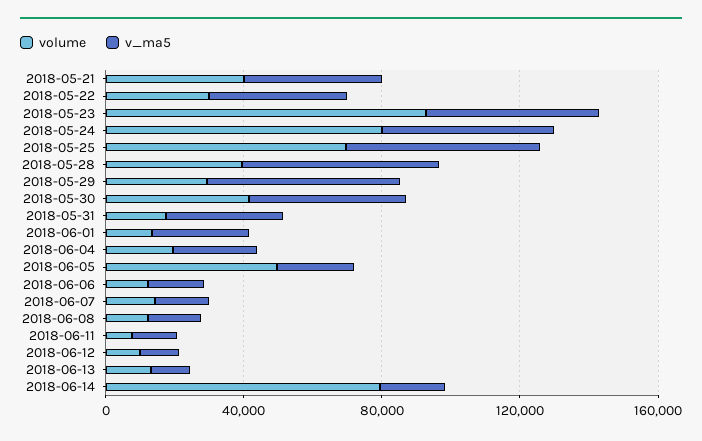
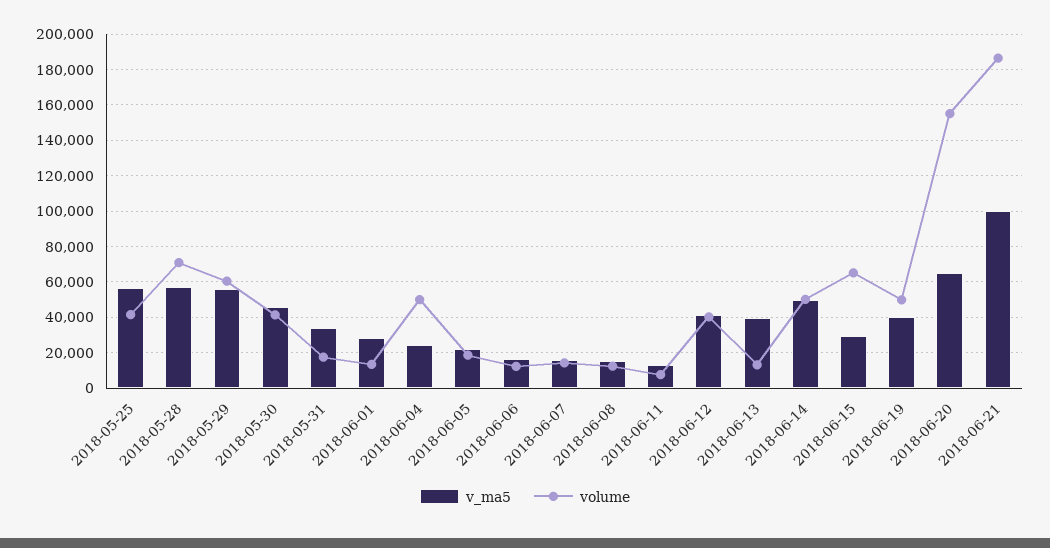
volume, 2018-05-21: 40000 -> none
v_ma5, 2018-05-21: 40000 -> none
volume, 2018-05-22: 30000 -> none
v_ma5, 2018-05-22: 40000 -> none
volume, 2018-05-23: 90000 -> none
v_ma5, 2018-05-23: 50000 -> none
volume, 2018-05-24: 80000 -> none
v_ma5, 2018-05-24: 50000 -> none
volume, 2018-05-25: 70000 -> 40000
volume, 2018-05-28: 40000 -> 70000
volume, 2018-05-29: 30000 -> 60000
volume, 2018-06-04: 20000 -> 50000
volume, 2018-06-05: 50000 -> 20000
volume, 2018-06-12: 10000 -> 40000
v_ma5, 2018-06-12: 10000 -> 40000
v_ma5, 2018-06-13: 10000 -> 40000
volume, 2018-06-14: 80000 -> 50000
v_ma5, 2018-06-14: 20000 -> 50000
v_ma5, 2018-06-15: none -> 30000
volume, 2018-06-15: none -> 65000
v_ma5, 2018-06-19: none -> 40000
volume, 2018-06-19: none -> 50000
v_ma5, 2018-06-20: none -> 65000
volume, 2018-06-20: none -> 155000
v_ma5, 2018-06-21: none -> 100000
volume, 2018-06-21: none -> 185000

